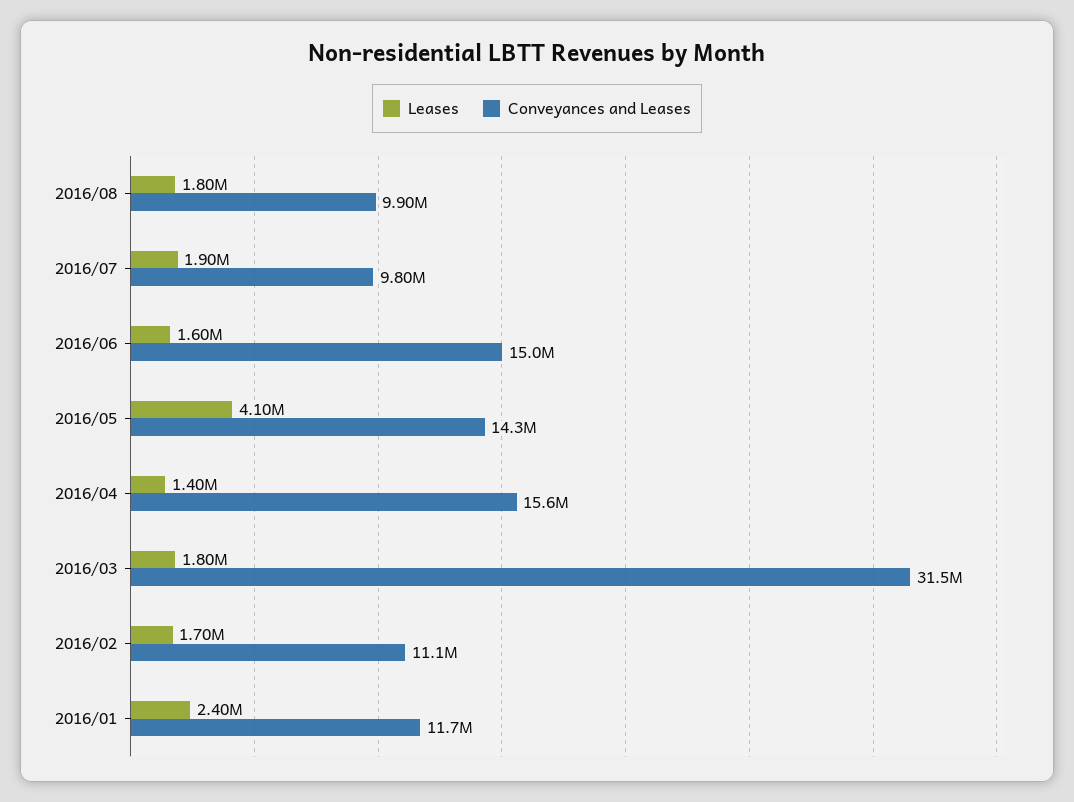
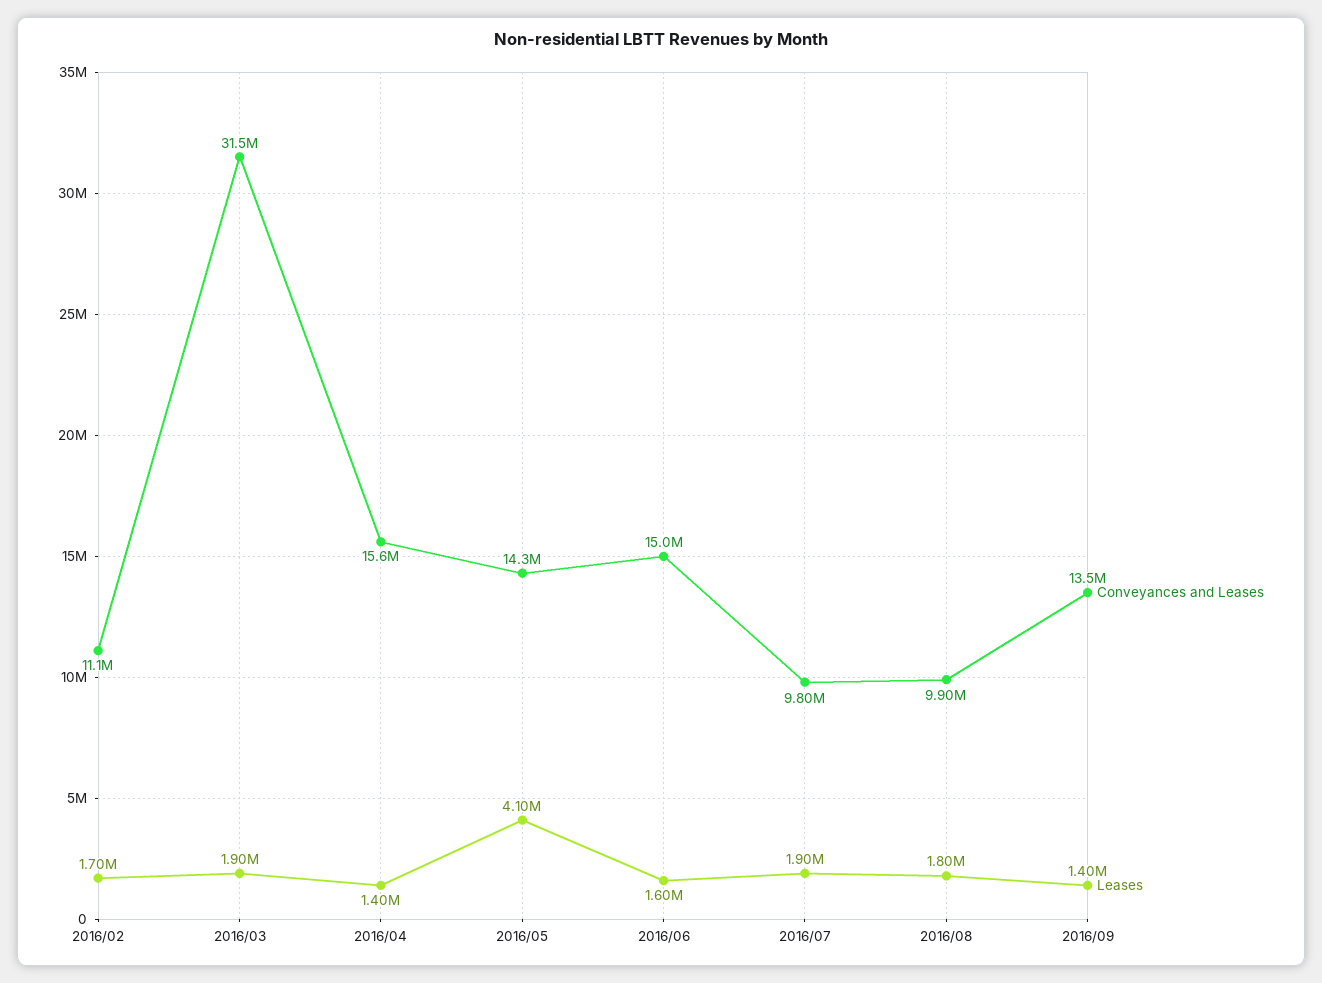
Leases, 2016/03: 1800000 -> 1900000
Leases, 2016/01: 2400000 -> none
Conveyances and Leases, 2016/01: 11700000 -> none
Conveyances and Leases, 2016/09: none -> 13500000
Leases, 2016/09: none -> 1400000

